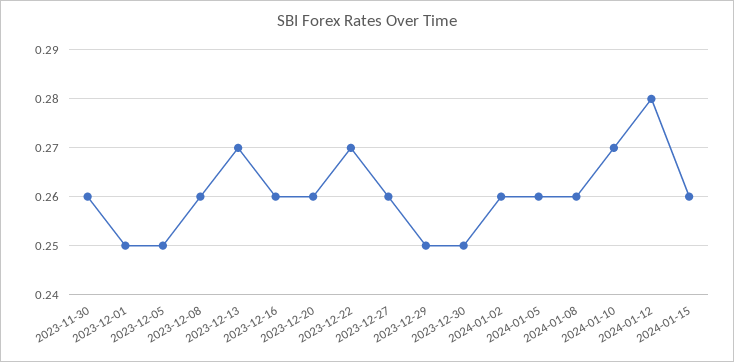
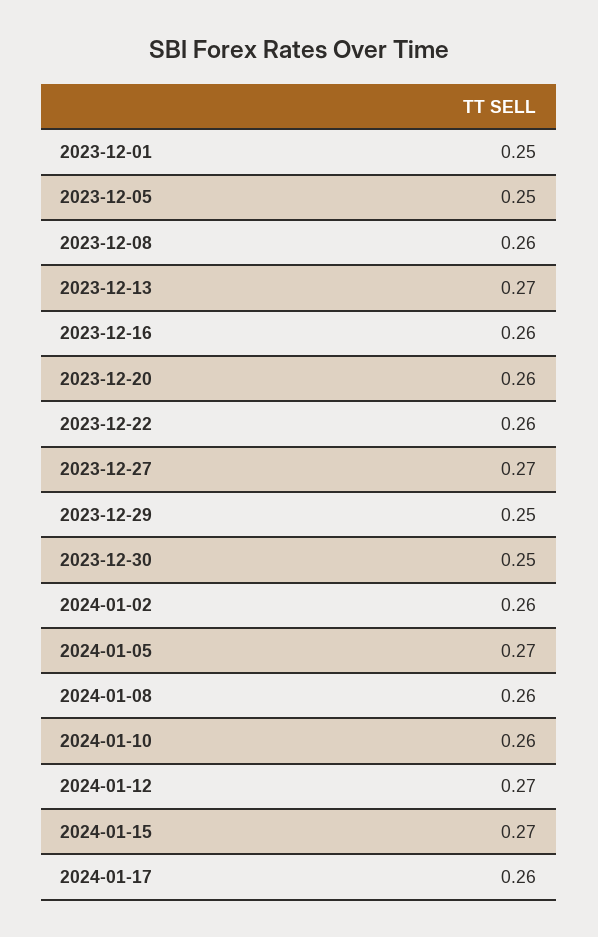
2023-11-30: 0.26 -> none
2023-12-22: 0.27 -> 0.26
2023-12-27: 0.26 -> 0.27
2024-01-05: 0.26 -> 0.27
2024-01-10: 0.27 -> 0.26
2024-01-12: 0.28 -> 0.27
2024-01-15: 0.26 -> 0.27
2024-01-17: none -> 0.26

